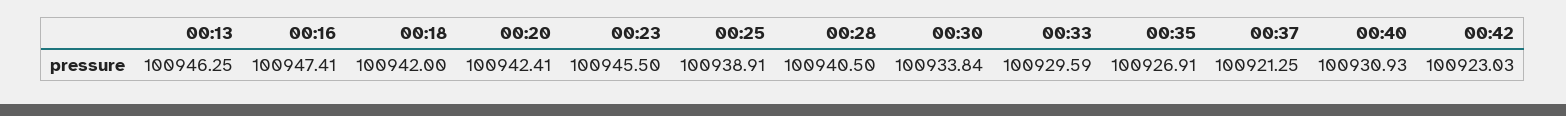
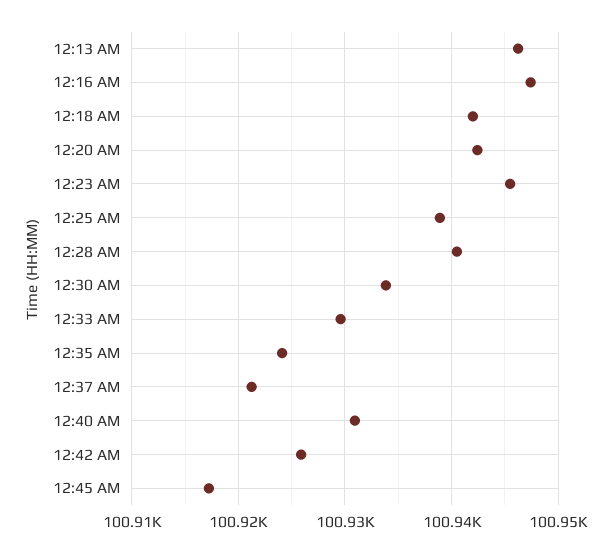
00:35: 100926.91 -> 100924
00:42: 100923.03 -> 100926
12:45 AM: none -> 100917

